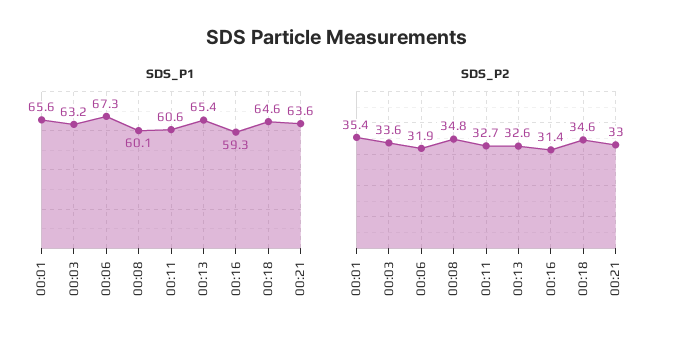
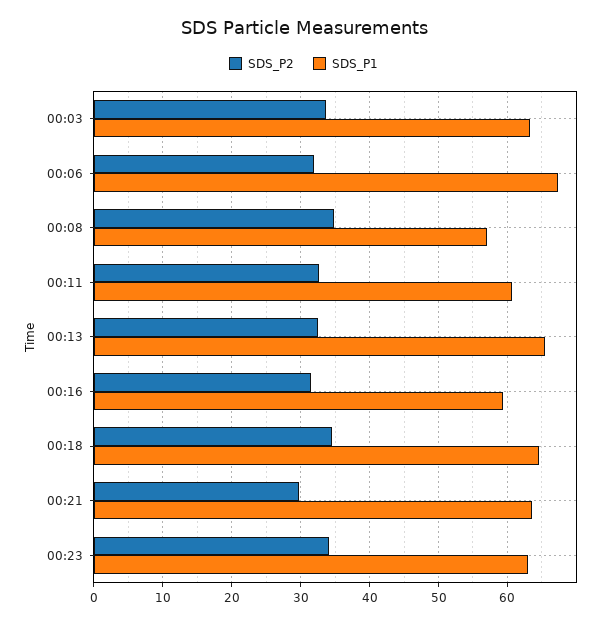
SDS_P1, 00:01: 65.6 -> none
SDS_P1, 00:08: 60.1 -> 57
SDS_P2, 00:01: 35.4 -> none
SDS_P2, 00:21: 33 -> 30
SDS_P2, 00:23: none -> 34
SDS_P1, 00:23: none -> 63

